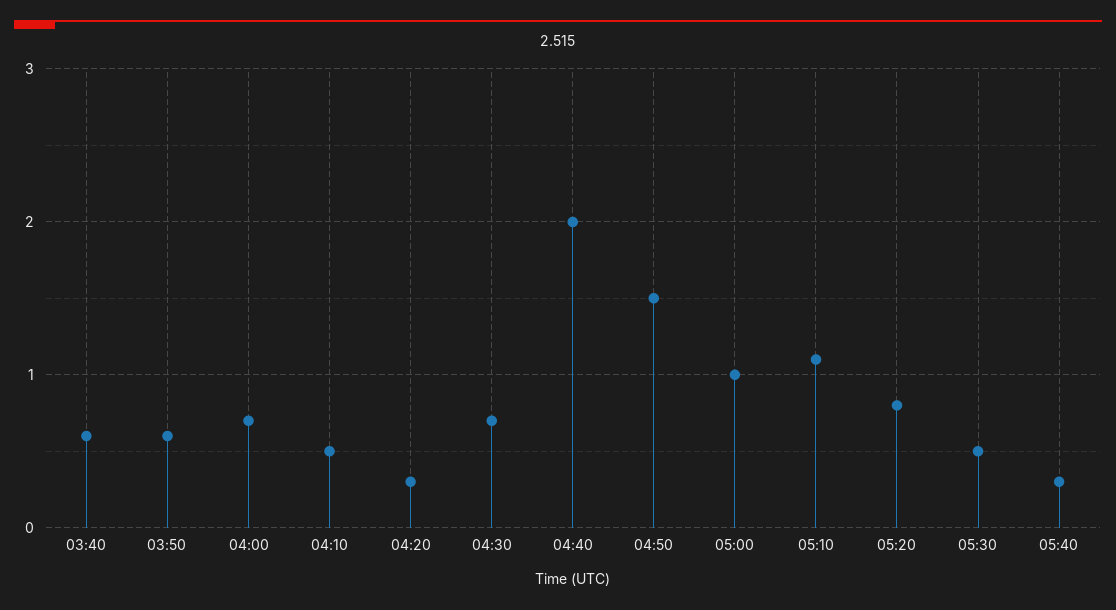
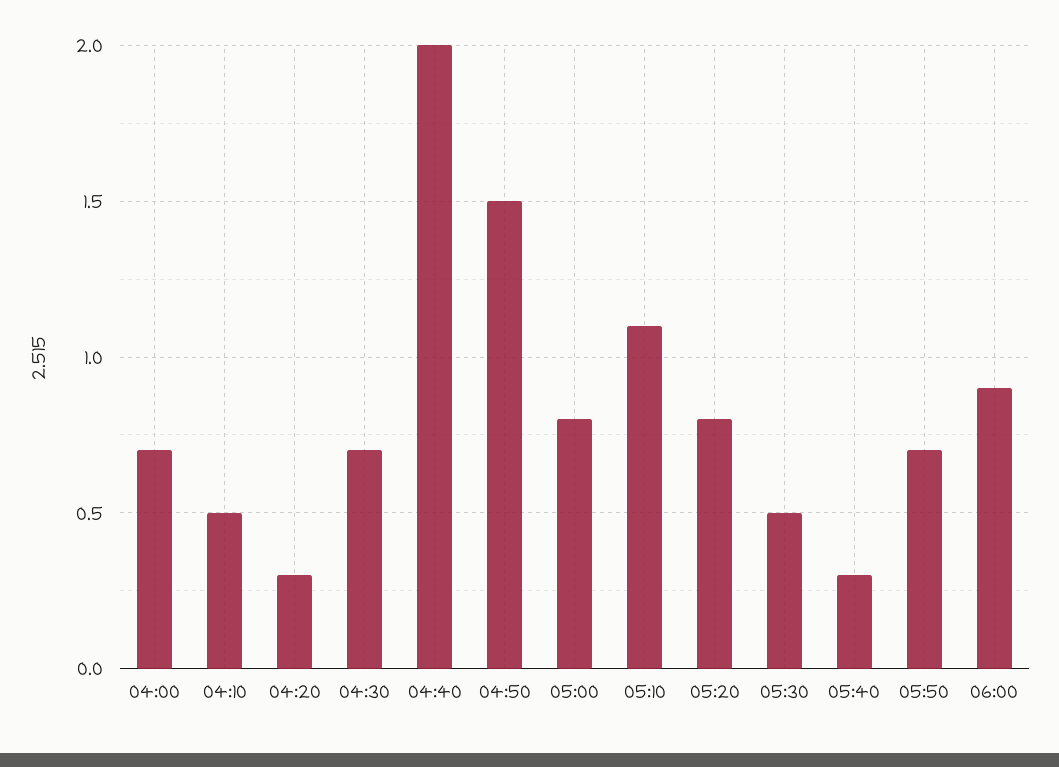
03:40: 0.6 -> none
03:50: 0.6 -> none
05:00: 1 -> 0.8
05:50: none -> 0.7
06:00: none -> 0.9

